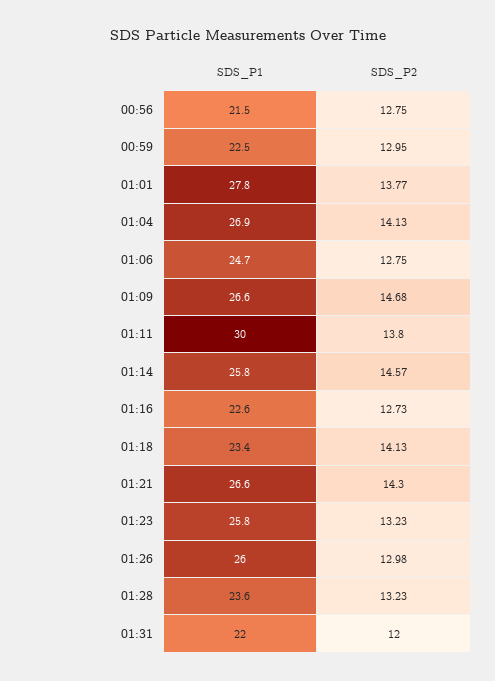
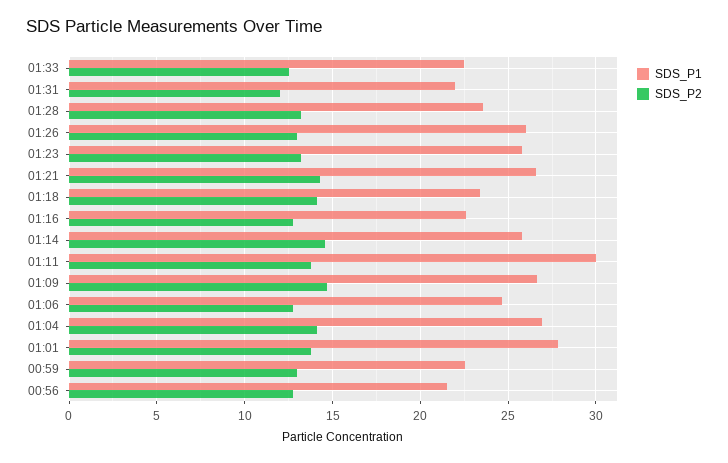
SDS_P1, 01:33: none -> 22.5
SDS_P2, 01:33: none -> 12.5

